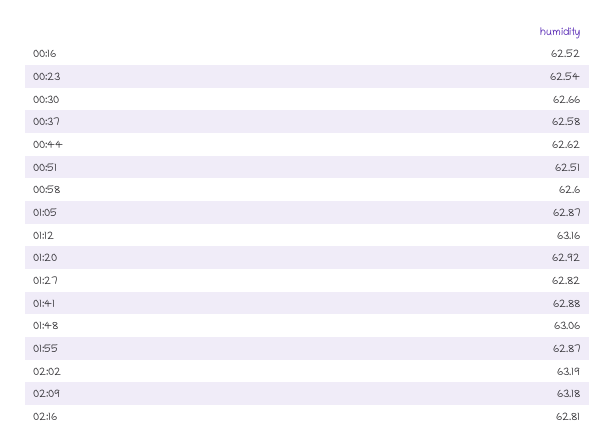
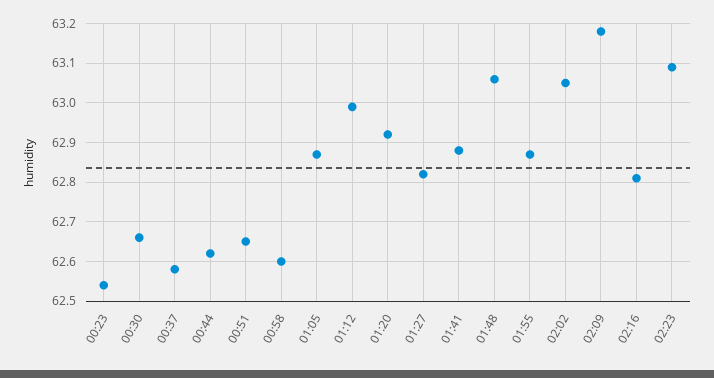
00:16: 62.52 -> none
00:51: 62.51 -> 62.65
01:12: 63.16 -> 63
02:02: 63.19 -> 63.05
02:23: none -> 63.1

